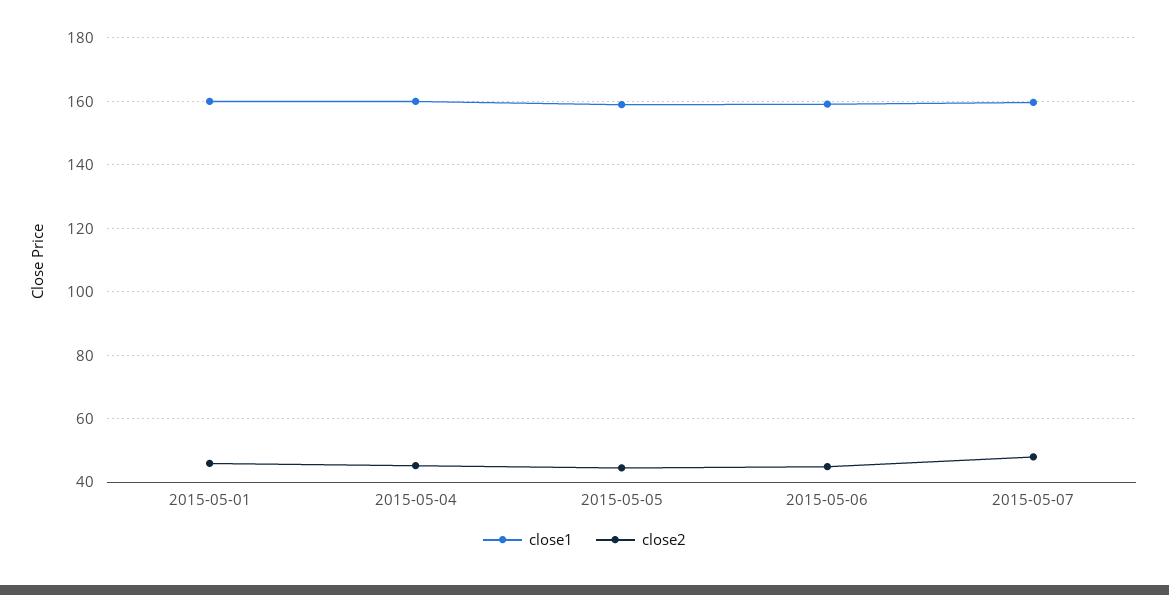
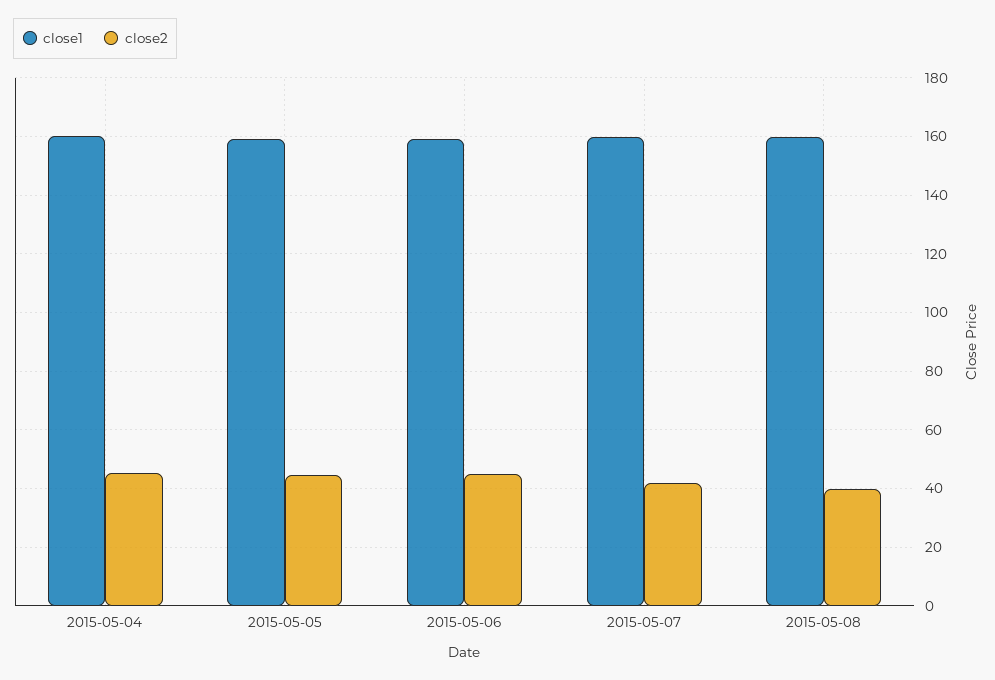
close1, 2015-05-01: 160 -> none
close2, 2015-05-01: 46 -> none
close2, 2015-05-07: 48 -> 42.5
close1, 2015-05-08: none -> 160
close2, 2015-05-08: none -> 40

